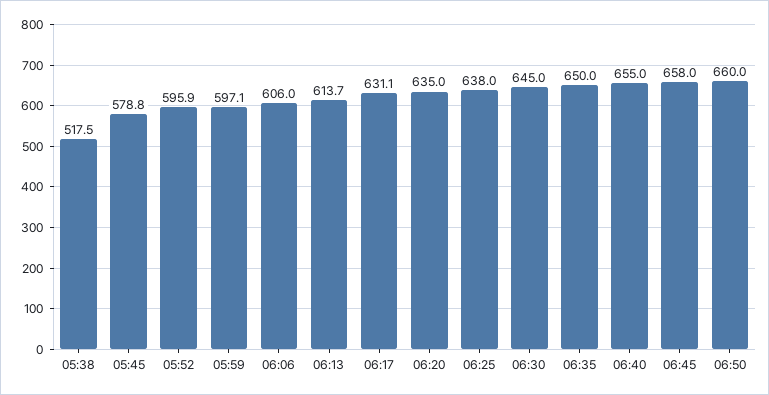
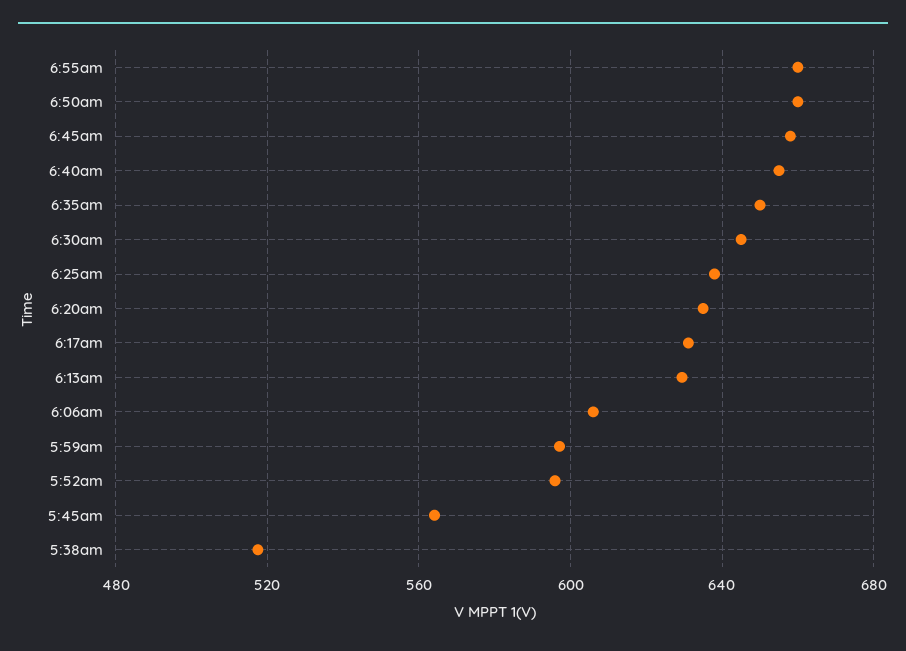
05:45: 578.8 -> 565
06:13: 613.7 -> 630
6:55am: none -> 660

